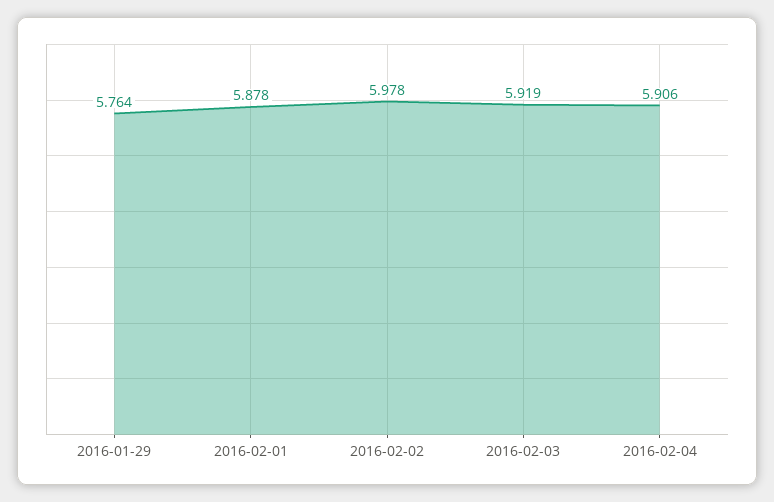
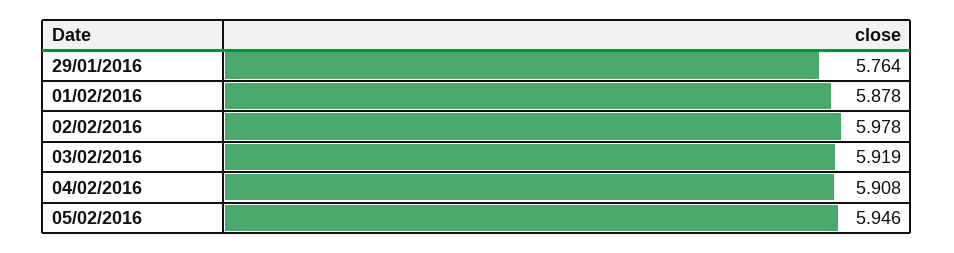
2016-02-04: 5.906 -> 5.908
05/02/2016: none -> 5.946

